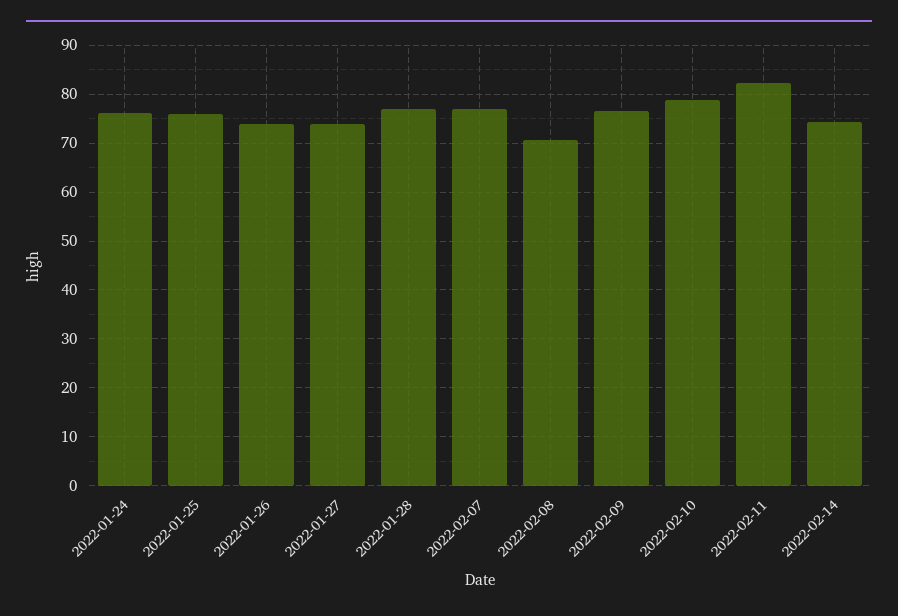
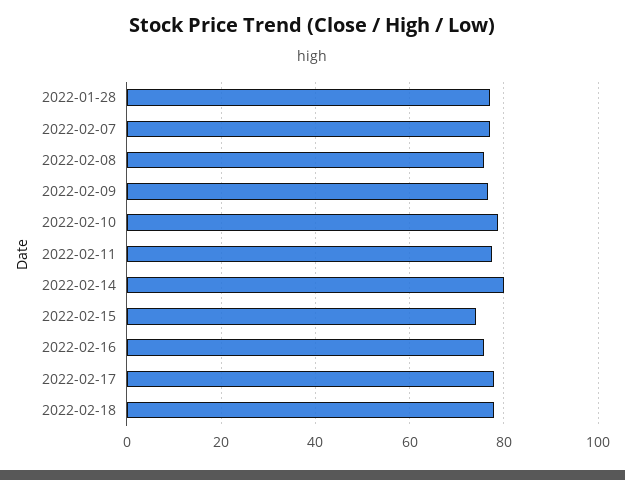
2022-01-24: 76 -> none
2022-01-25: 76 -> none
2022-01-26: 74 -> none
2022-01-27: 74 -> none
2022-02-08: 70 -> 76
2022-02-11: 82 -> 78
2022-02-14: 74 -> 80
2022-02-15: none -> 74
2022-02-16: none -> 76
2022-02-17: none -> 78
2022-02-18: none -> 78

